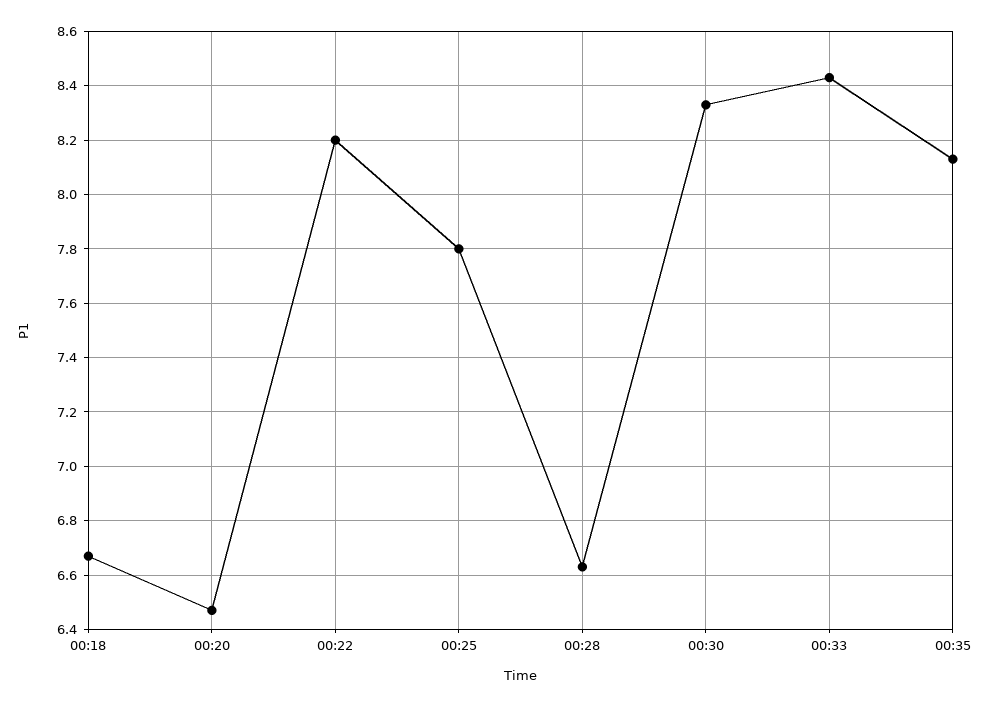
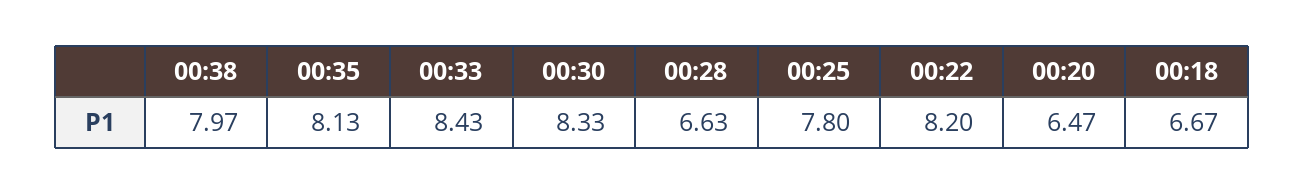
00:38: none -> 7.97

